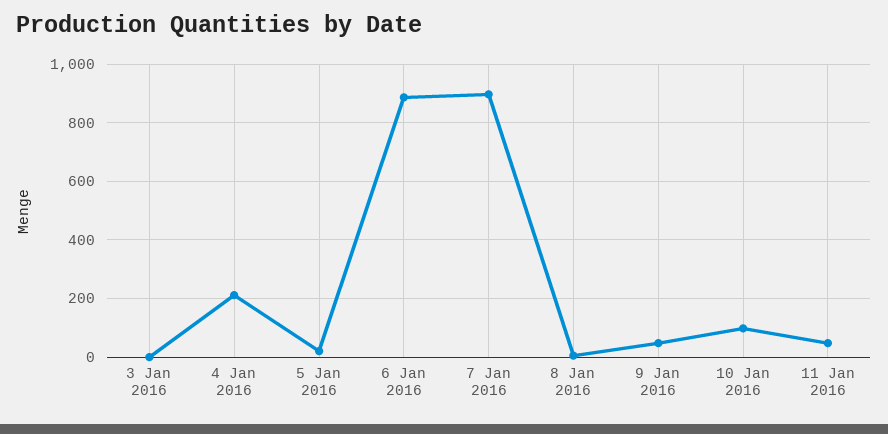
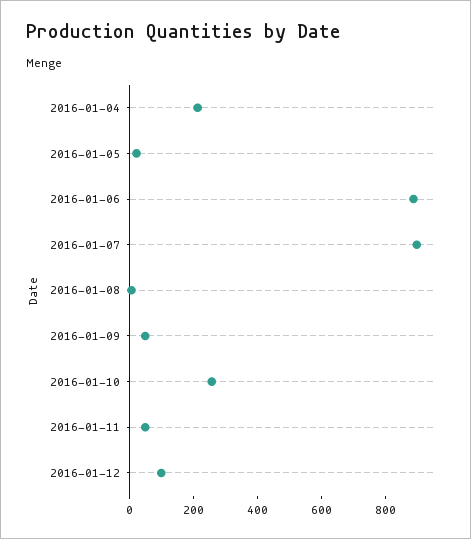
3 Jan 2016: 0 -> none
10 Jan 2016: 100 -> 250
2016-01-12: none -> 100

